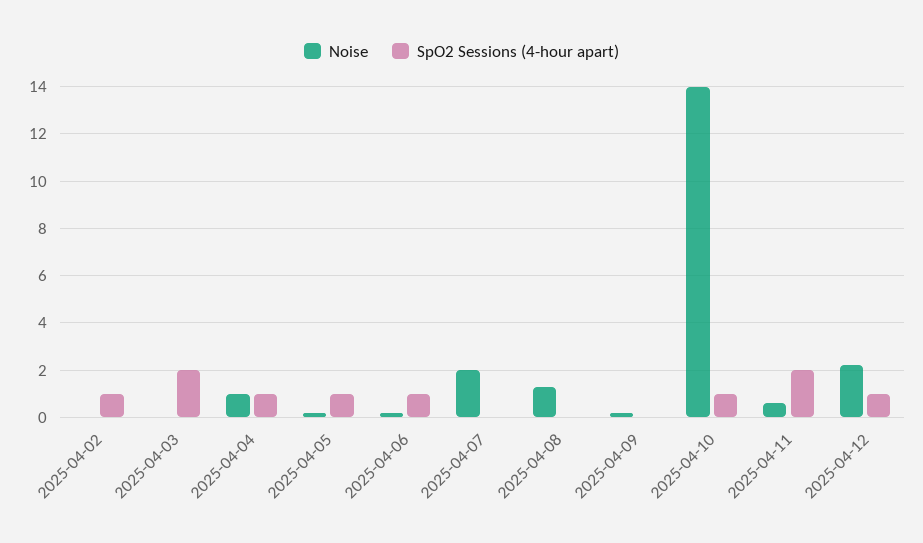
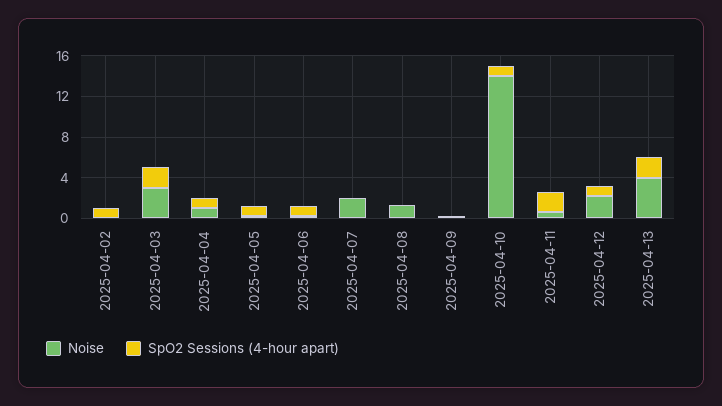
Noise, 2025-04-03: 0 -> 3
Noise, 2025-04-13: none -> 4
SpO2 Sessions (4-hour apart), 2025-04-13: none -> 2

